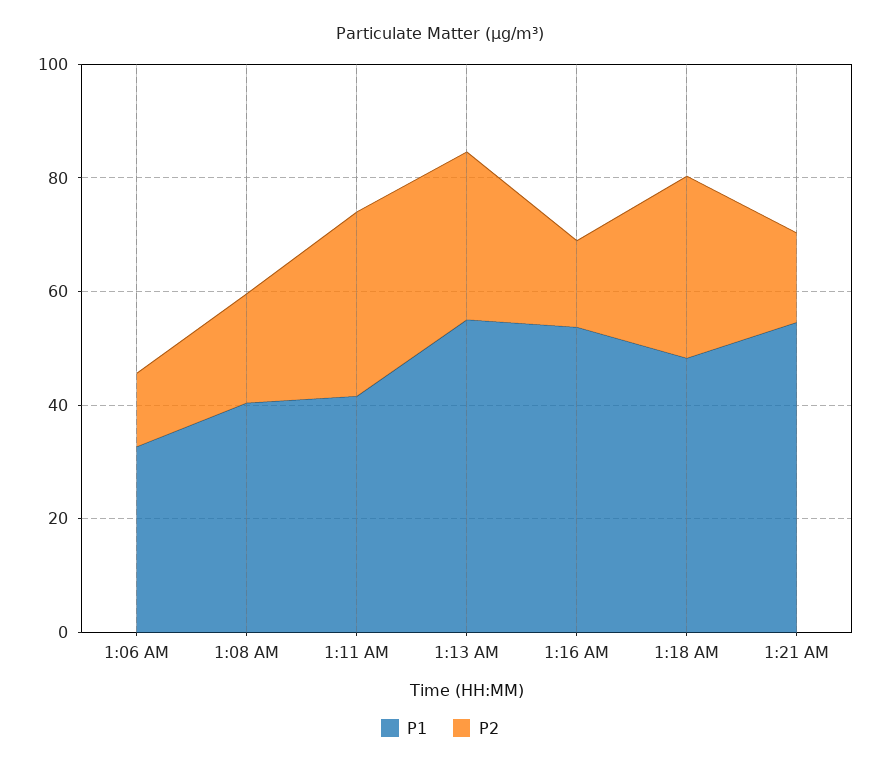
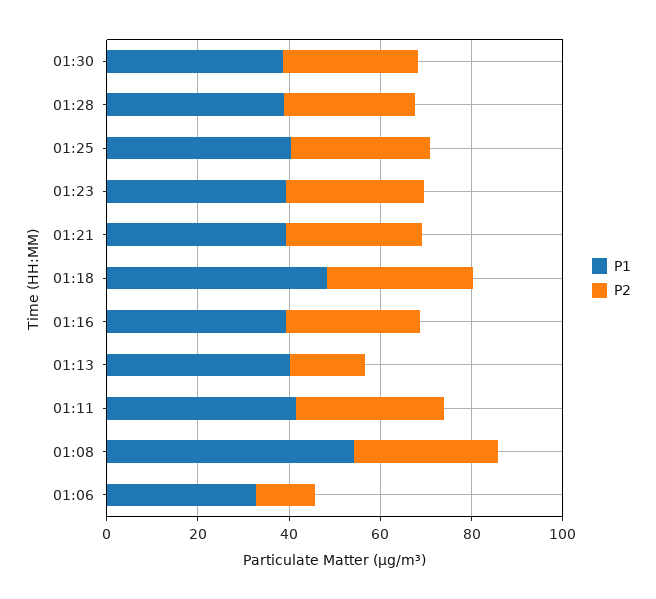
P1, 1:08 AM: 40 -> 55
P2, 1:08 AM: 20 -> 30
P1, 1:13 AM: 55 -> 40
P2, 1:13 AM: 30 -> 15
P1, 1:16 AM: 55 -> 40
P2, 1:16 AM: 15 -> 30
P1, 1:21 AM: 55 -> 40
P2, 1:21 AM: 15 -> 30
P1, 01:30: none -> 40
P2, 01:30: none -> 30
P1, 01:28: none -> 40
P2, 01:28: none -> 30
P1, 01:25: none -> 40
P2, 01:25: none -> 30
P1, 01:23: none -> 40
P2, 01:23: none -> 30

